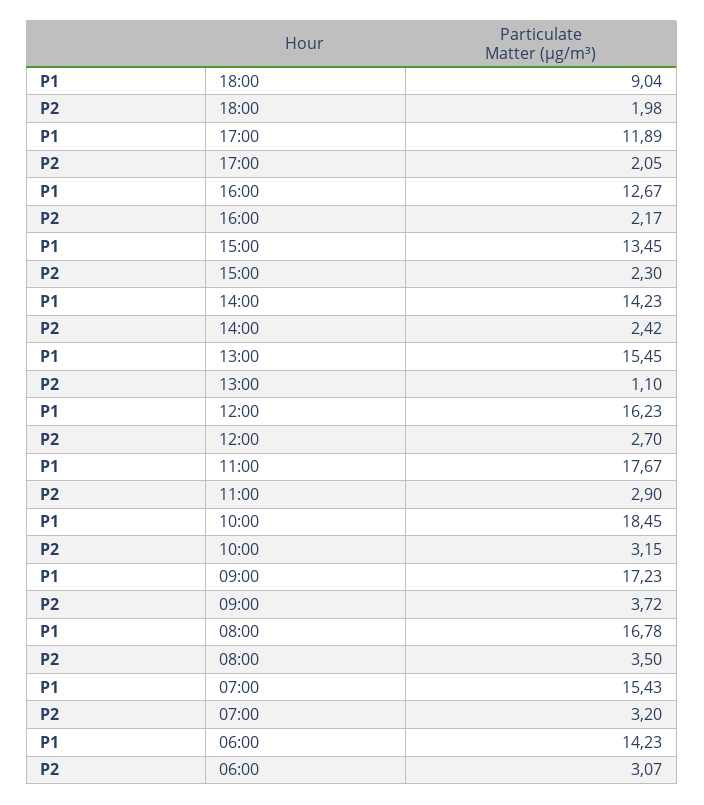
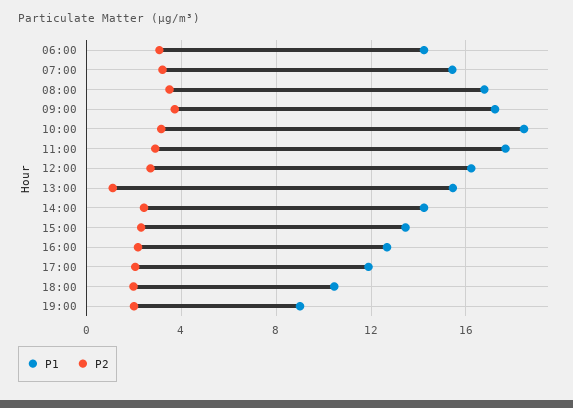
P1, 18:00: 9.04 -> 10.5
P1, 19:00: none -> 9
P2, 19:00: none -> 2

